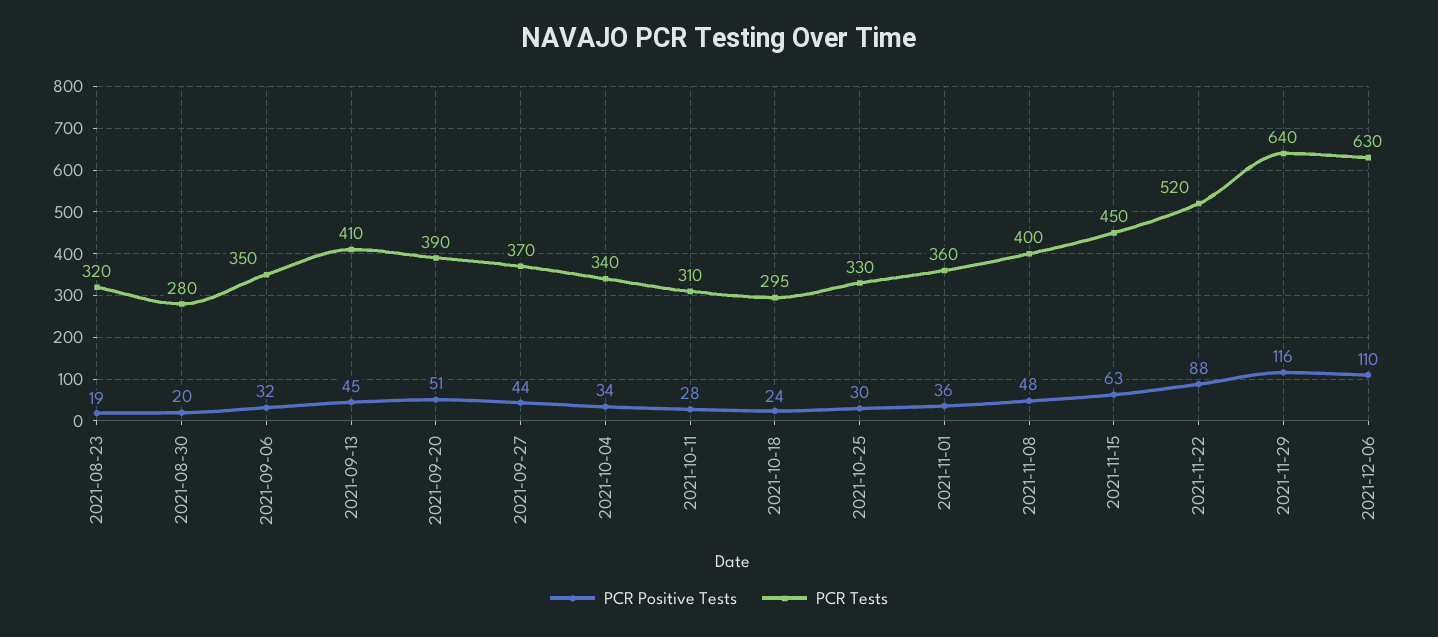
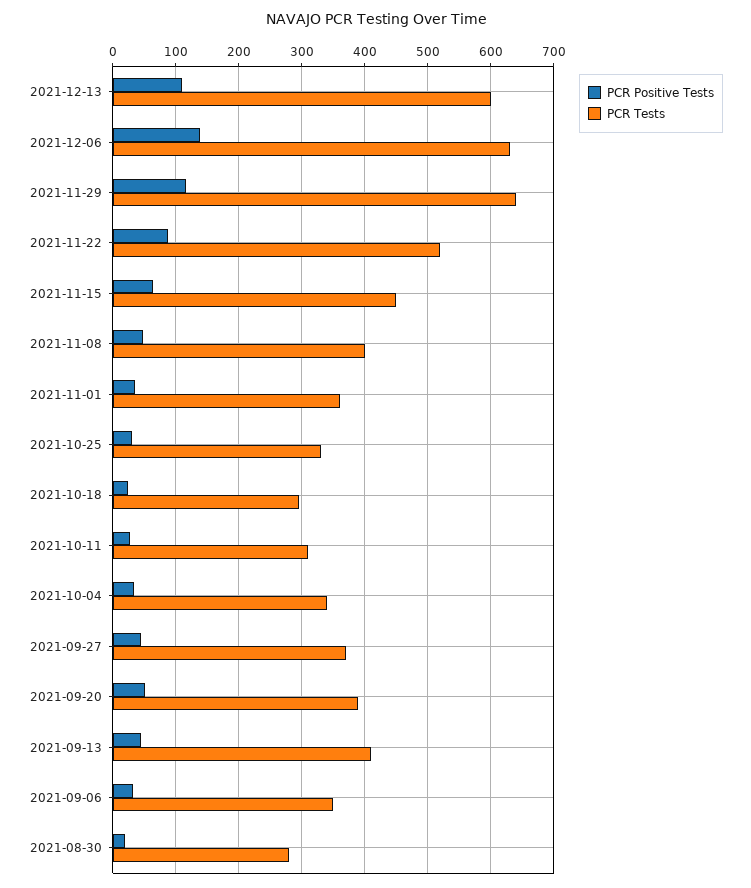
PCR Positive Tests, 2021-08-23: 19 -> none
PCR Tests, 2021-08-23: 320 -> none
PCR Positive Tests, 2021-12-06: 110 -> 140
PCR Positive Tests, 2021-12-13: none -> 110
PCR Tests, 2021-12-13: none -> 600

